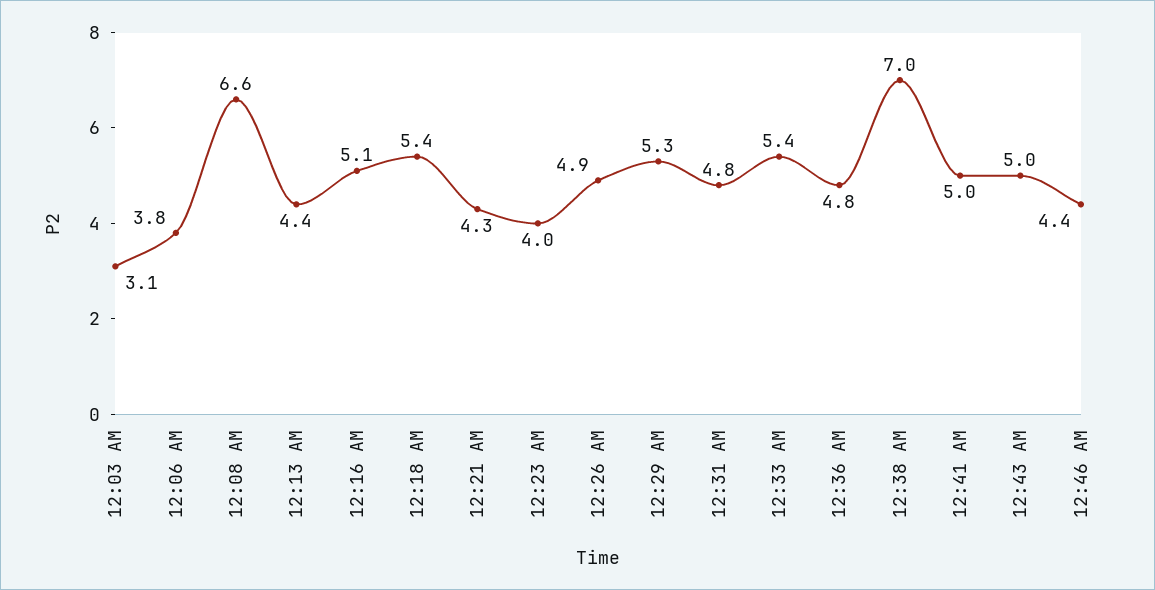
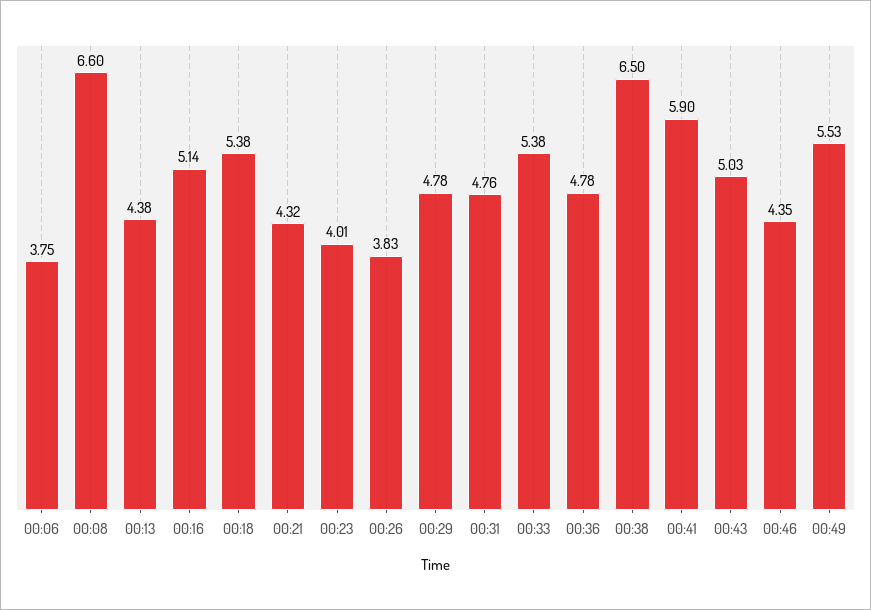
12:03 AM: 3.1 -> none
12:26 AM: 4.9 -> 3.83
12:29 AM: 5.3 -> 4.78
12:38 AM: 7 -> 6.5
12:41 AM: 5 -> 5.9
00:49: none -> 5.53

